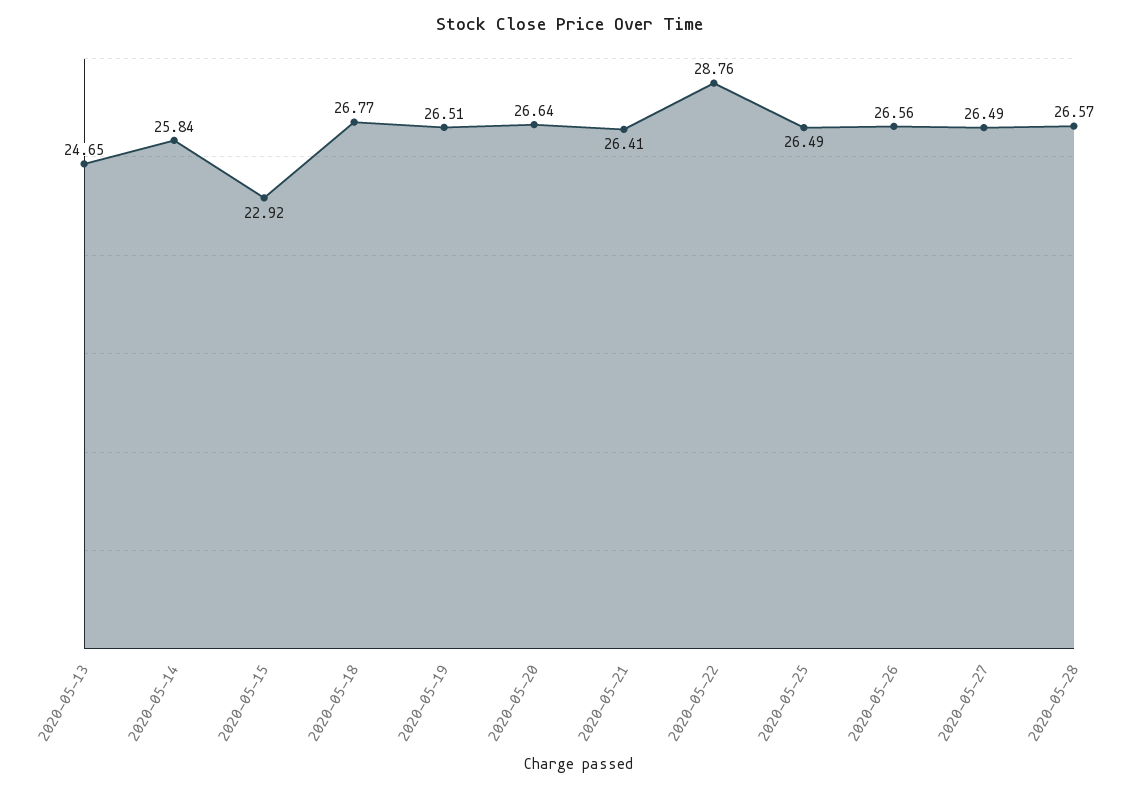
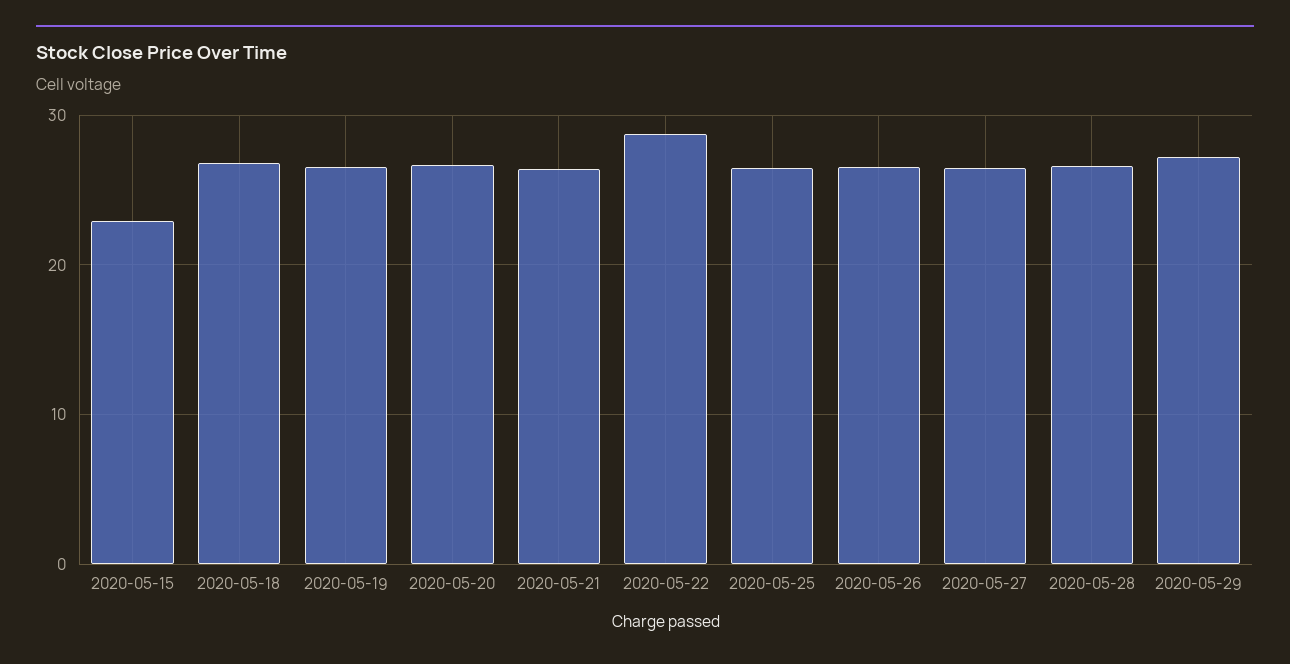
2020-05-13: 24.65 -> none
2020-05-14: 25.84 -> none
2020-05-29: none -> 27

